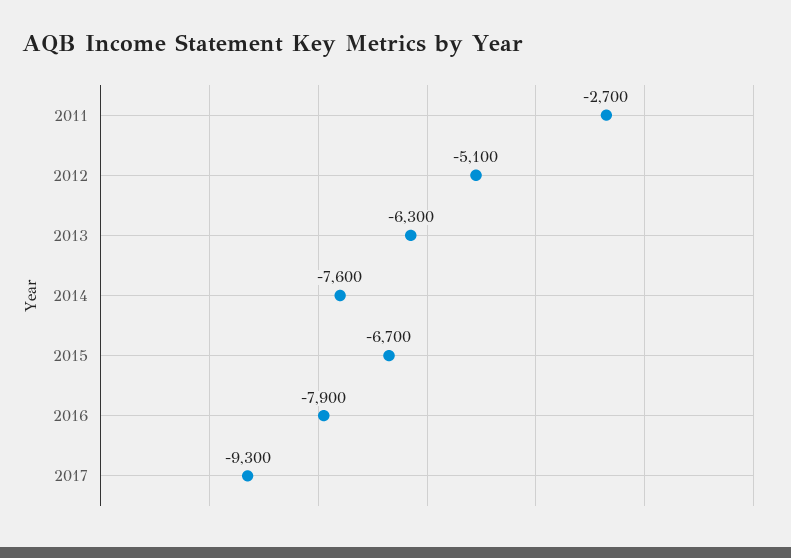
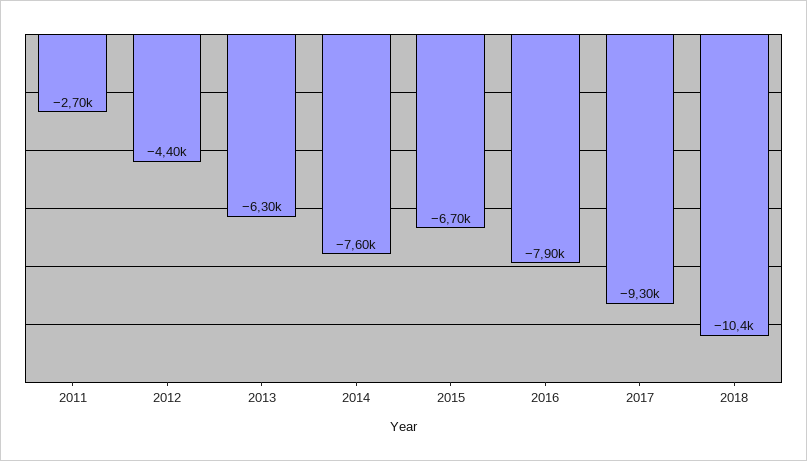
2012: -5100 -> -4400
2018: none -> -10400

